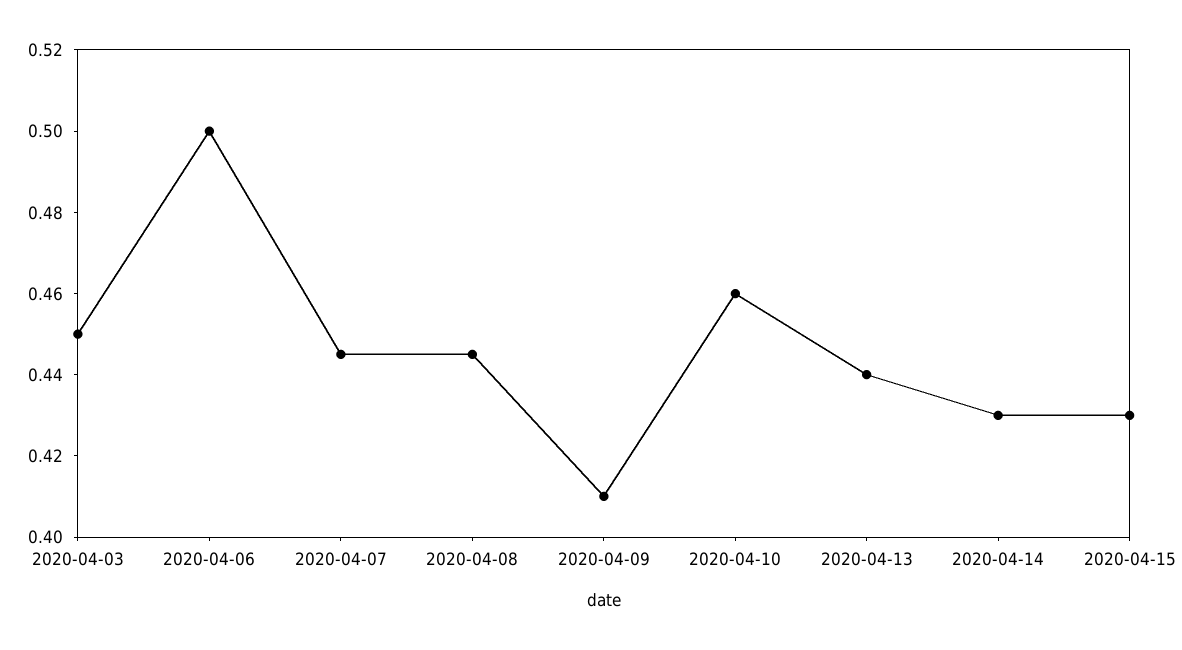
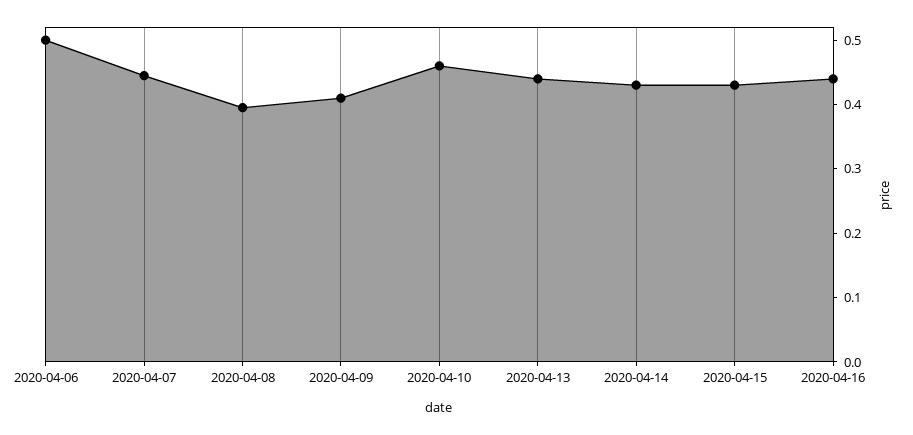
2020-04-03: 0.45 -> none
2020-04-08: 0.445 -> 0.4
2020-04-16: none -> 0.44

